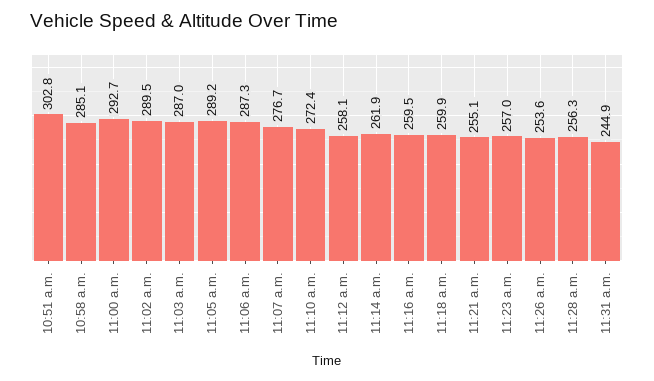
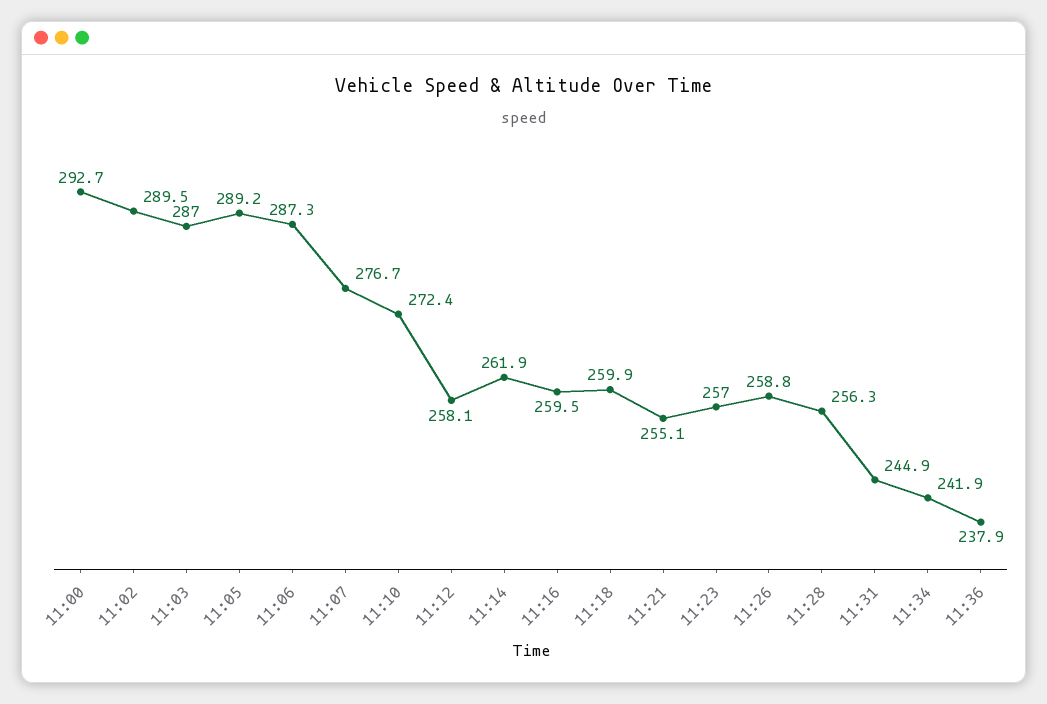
10:51 a.m.: 302.8 -> none
10:58 a.m.: 285.1 -> none
11:26 a.m.: 253.6 -> 258.8
11:34: none -> 241.9
11:36: none -> 237.9

